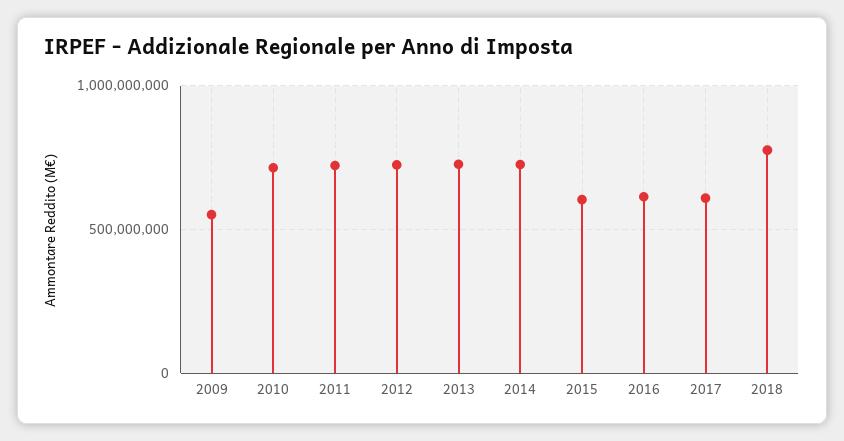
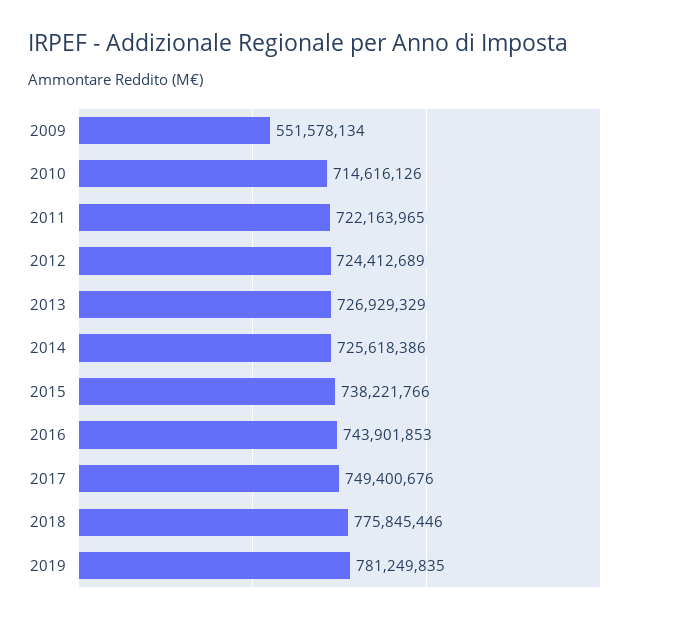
2015: 600000000 -> 738221766
2016: 600000000 -> 743901853
2017: 600000000 -> 749400676
2019: none -> 781249835

